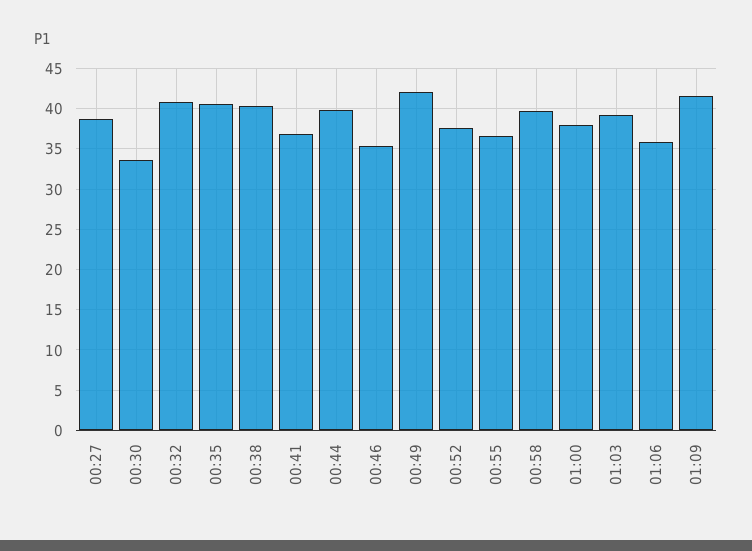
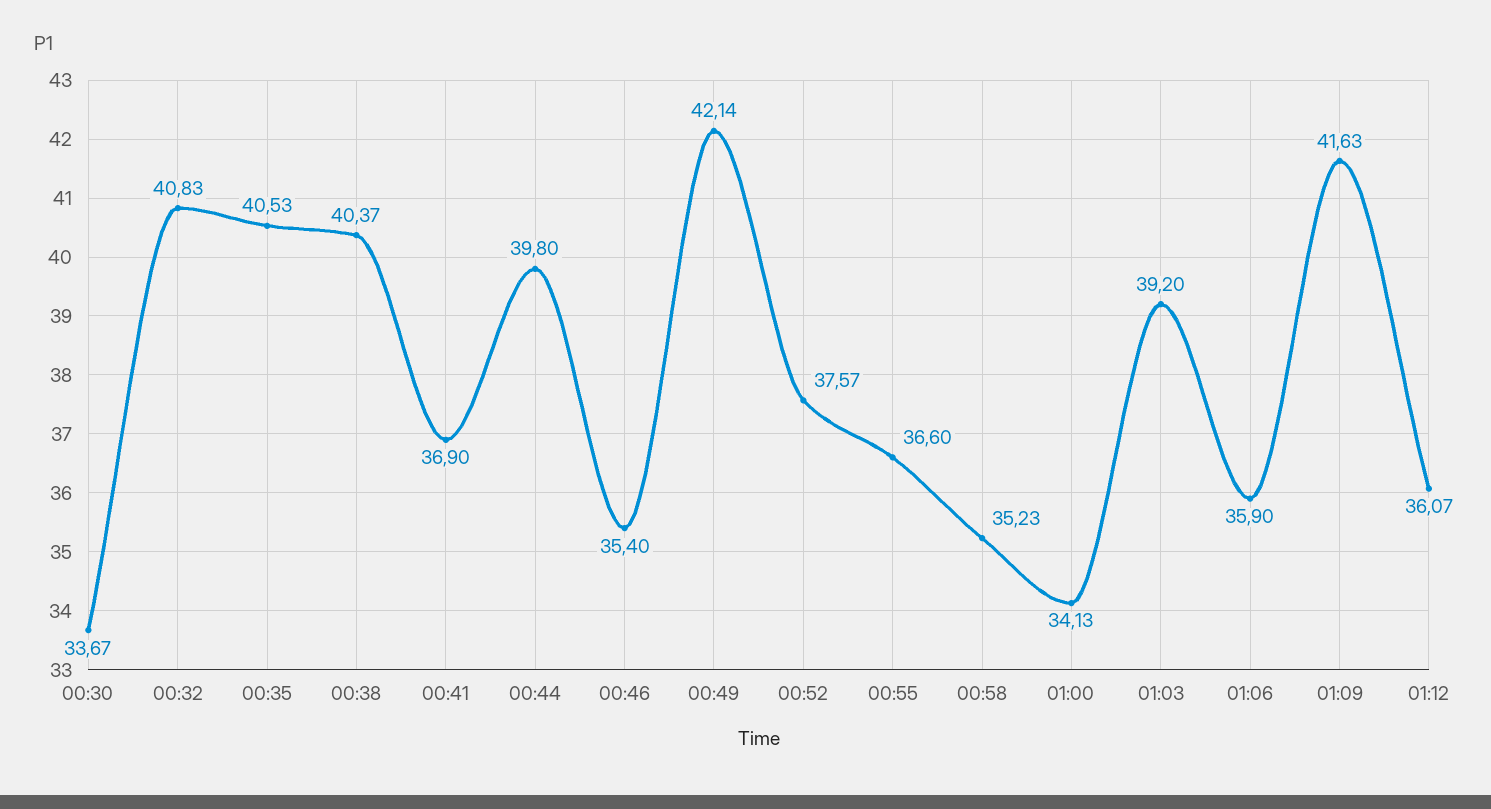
00:27: 39 -> none
00:58: 40 -> 35.23
01:00: 38 -> 34.13
01:12: none -> 36.07

